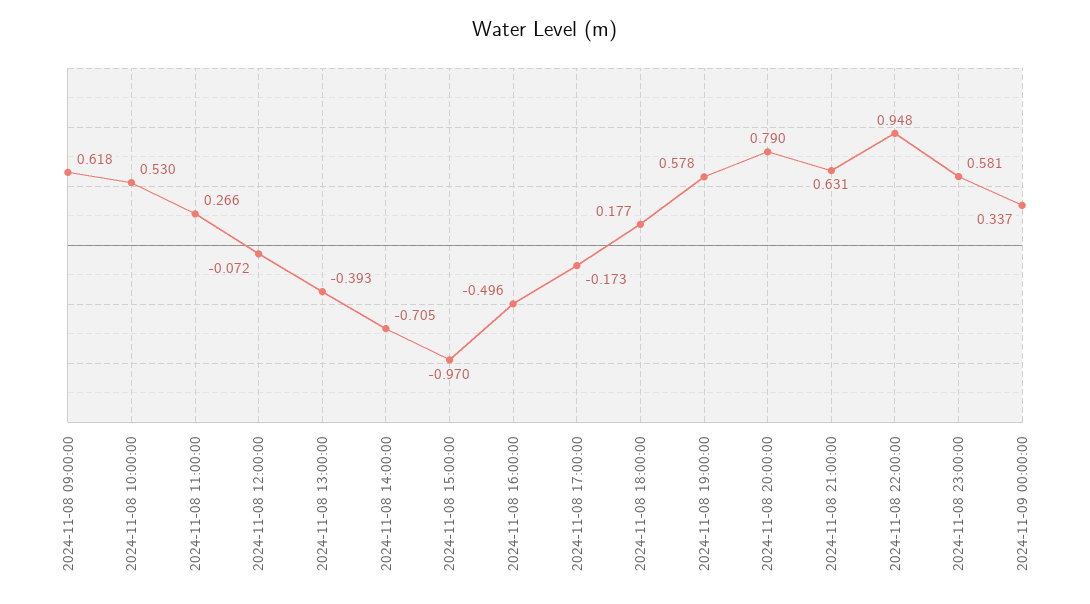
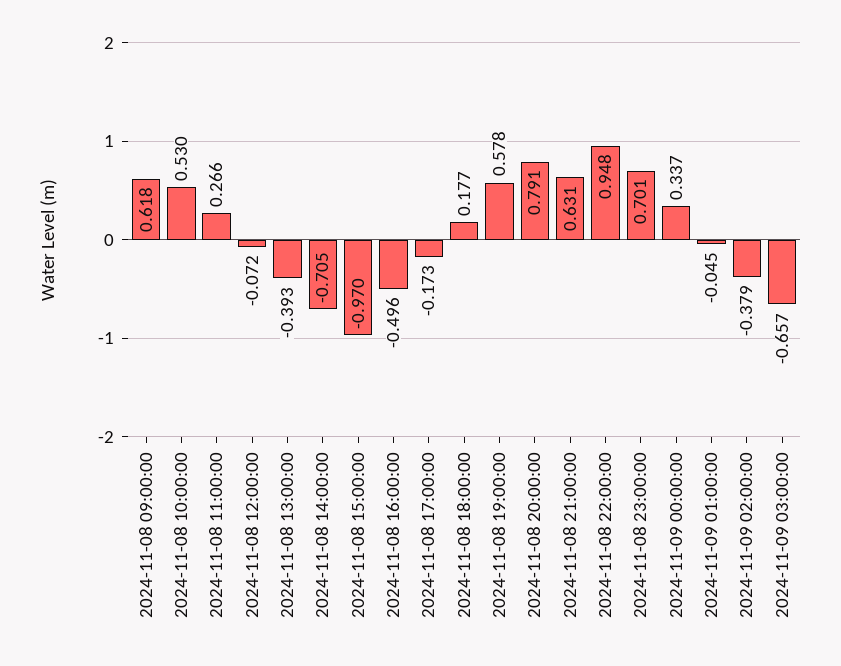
2024-11-08 20:00:00: 0.79 -> 0.791
2024-11-08 23:00:00: 0.581 -> 0.701
2024-11-09 01:00:00: none -> -0.045
2024-11-09 02:00:00: none -> -0.379
2024-11-09 03:00:00: none -> -0.657

